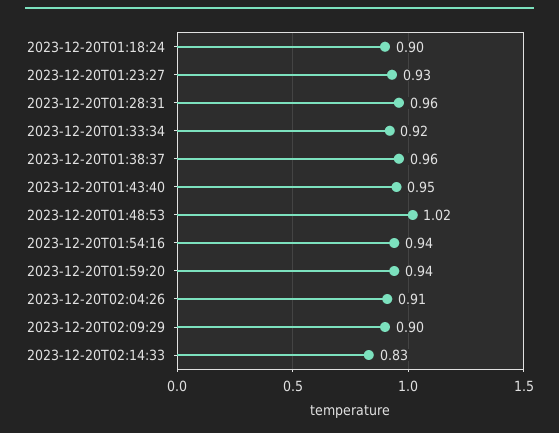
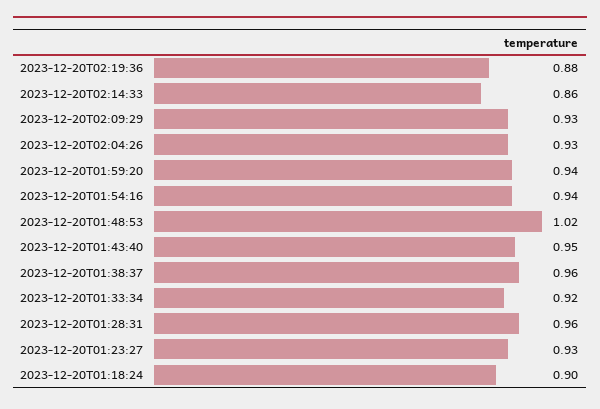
2023-12-20T02:04:26: 0.91 -> 0.93
2023-12-20T02:09:29: 0.9 -> 0.93
2023-12-20T02:14:33: 0.83 -> 0.86
2023-12-20T02:19:36: none -> 0.88

